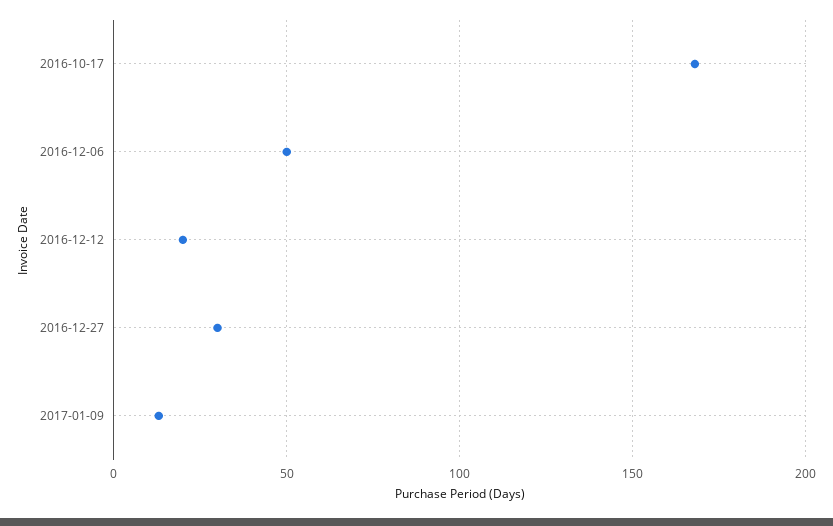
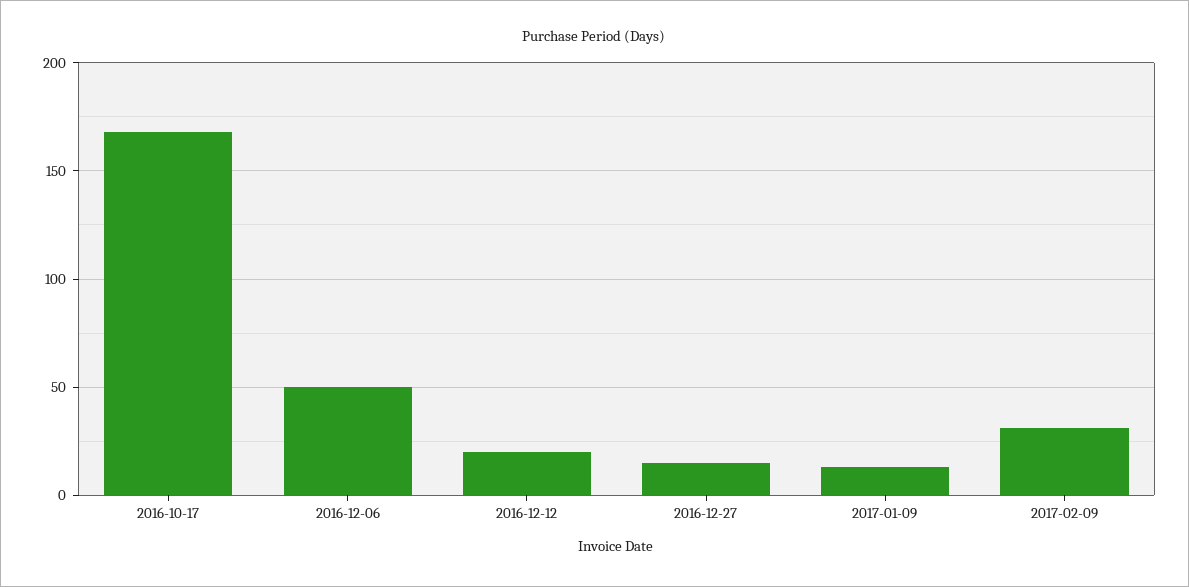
2016-12-27: 30 -> 15
2017-02-09: none -> 30

